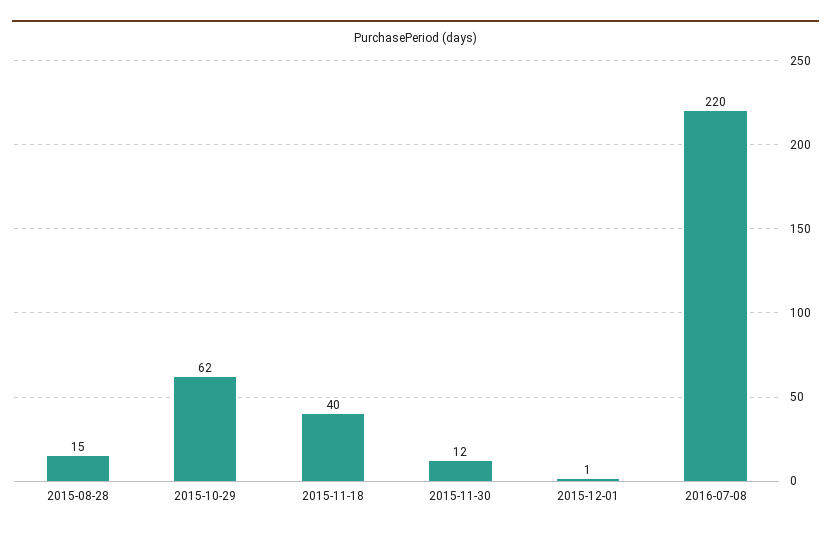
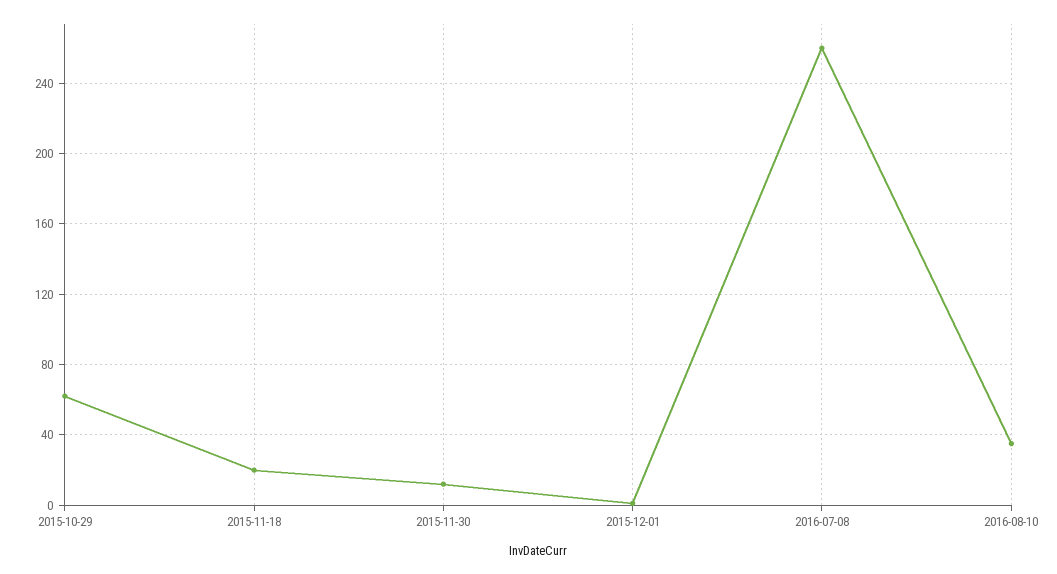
2015-08-28: 15 -> none
2015-11-18: 40 -> 20
2016-07-08: 220 -> 260
2016-08-10: none -> 35

